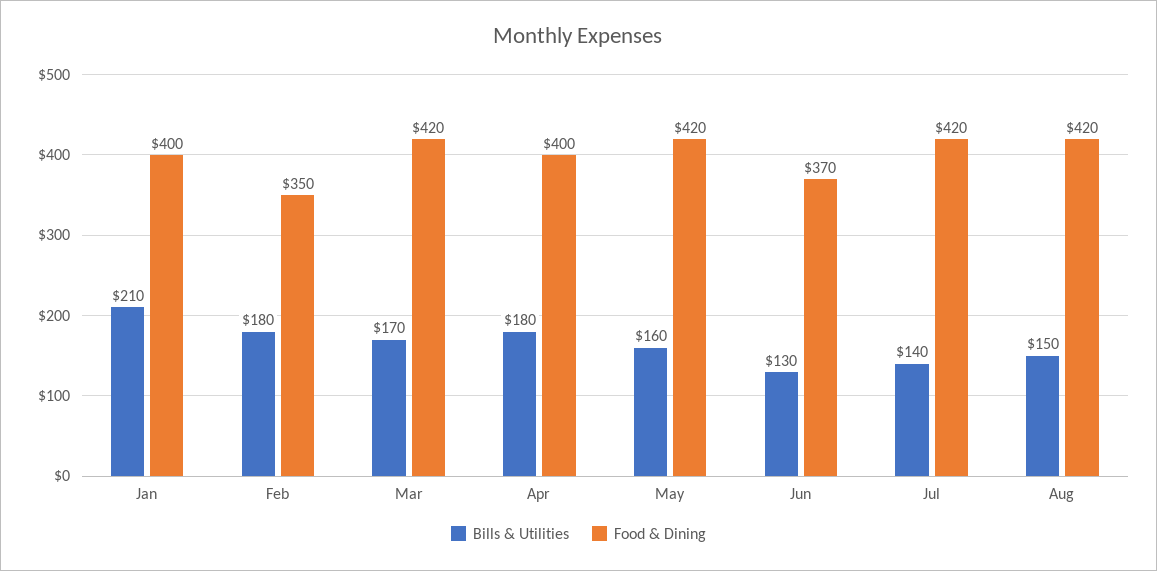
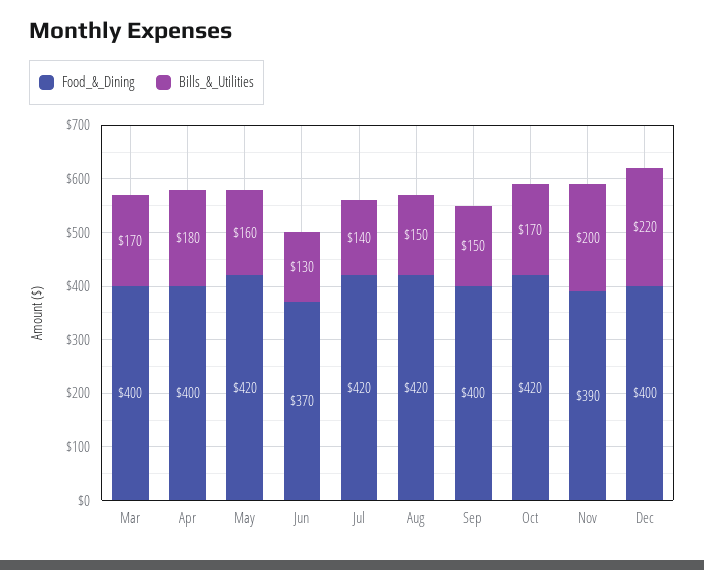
Bills & Utilities, Jan: 210 -> none
Food & Dining, Jan: 400 -> none
Bills & Utilities, Feb: 180 -> none
Food & Dining, Feb: 350 -> none
Food & Dining, Mar: 420 -> 400
Food & Dining, Sep: none -> 400
Bills & Utilities, Sep: none -> 150
Food & Dining, Oct: none -> 420
Bills & Utilities, Oct: none -> 170
Food & Dining, Nov: none -> 390
Bills & Utilities, Nov: none -> 200
Food & Dining, Dec: none -> 400
Bills & Utilities, Dec: none -> 220

